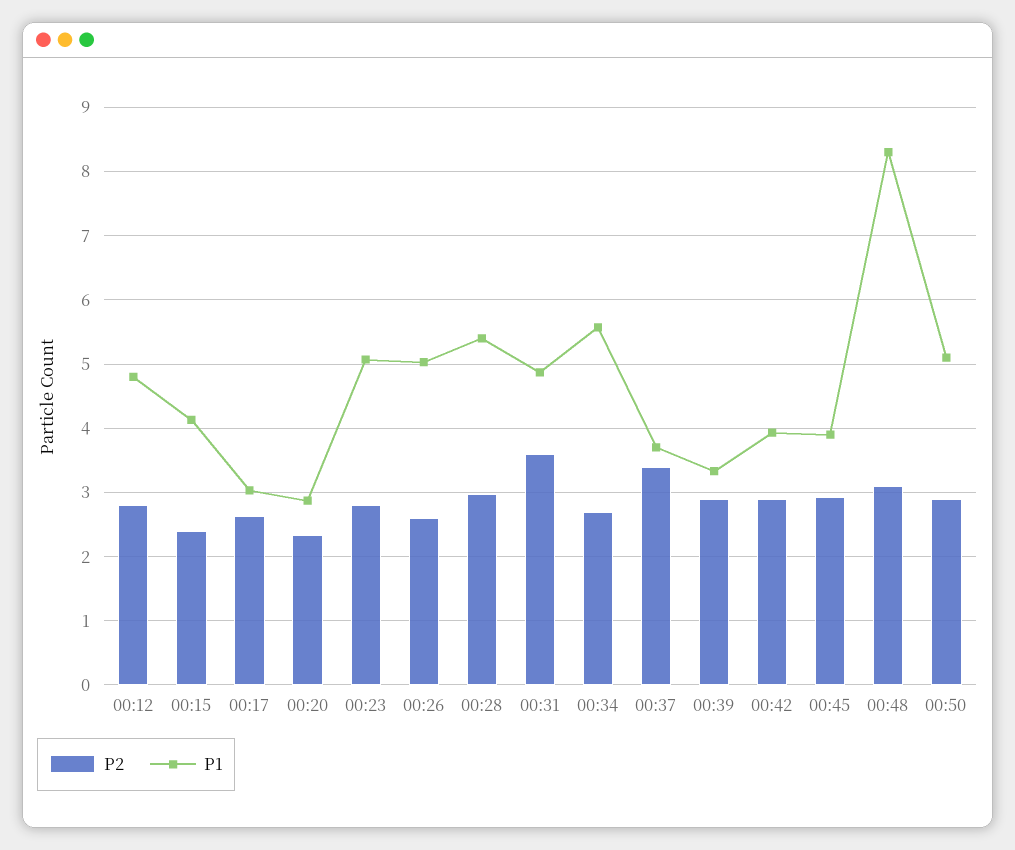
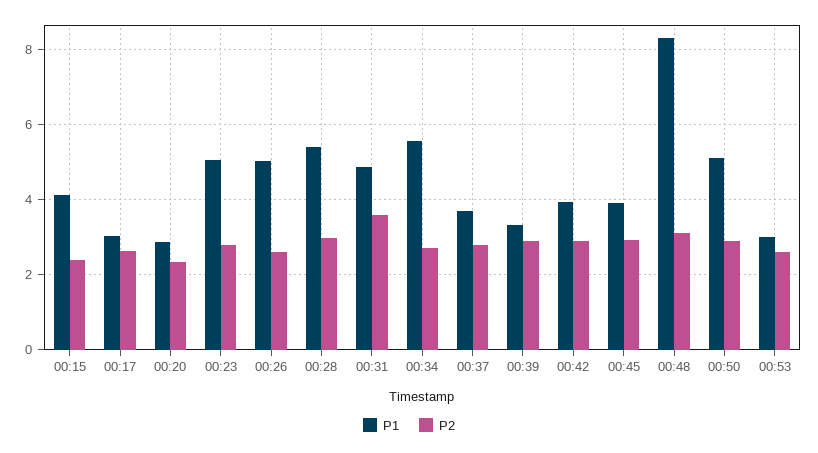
P2, 00:12: 2.8 -> none
P1, 00:12: 4.8 -> none
P2, 00:37: 3.4 -> 2.8
P1, 00:53: none -> 3
P2, 00:53: none -> 2.6

